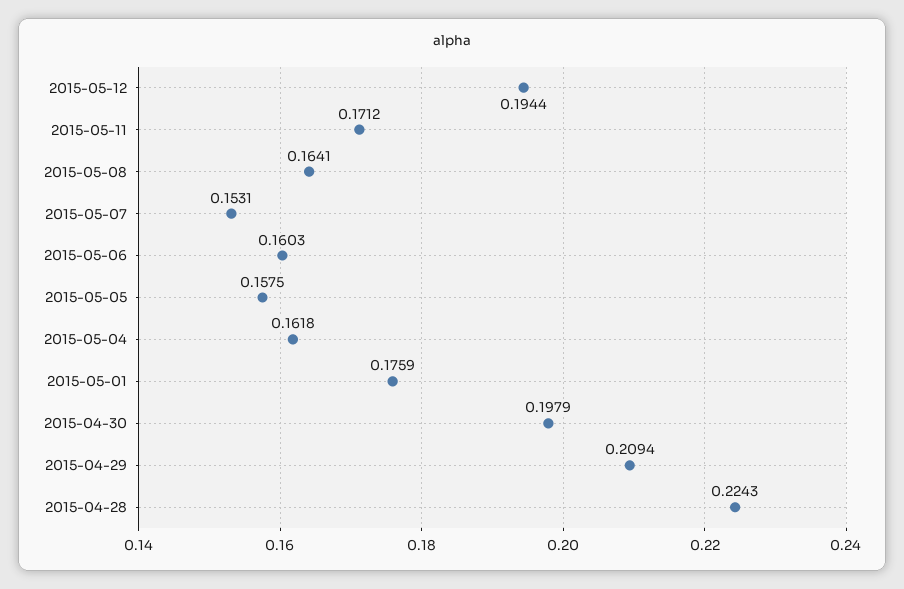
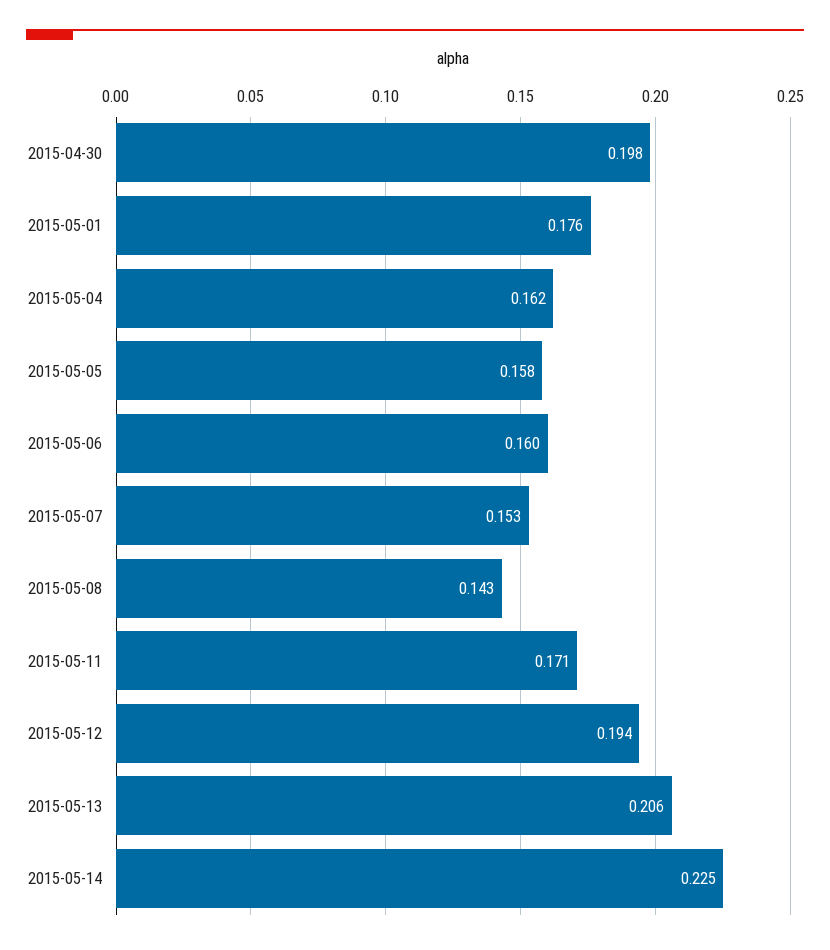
2015-05-08: 0.1641 -> 0.143
2015-04-29: 0.2094 -> none
2015-04-28: 0.2243 -> none
2015-05-13: none -> 0.206
2015-05-14: none -> 0.225

